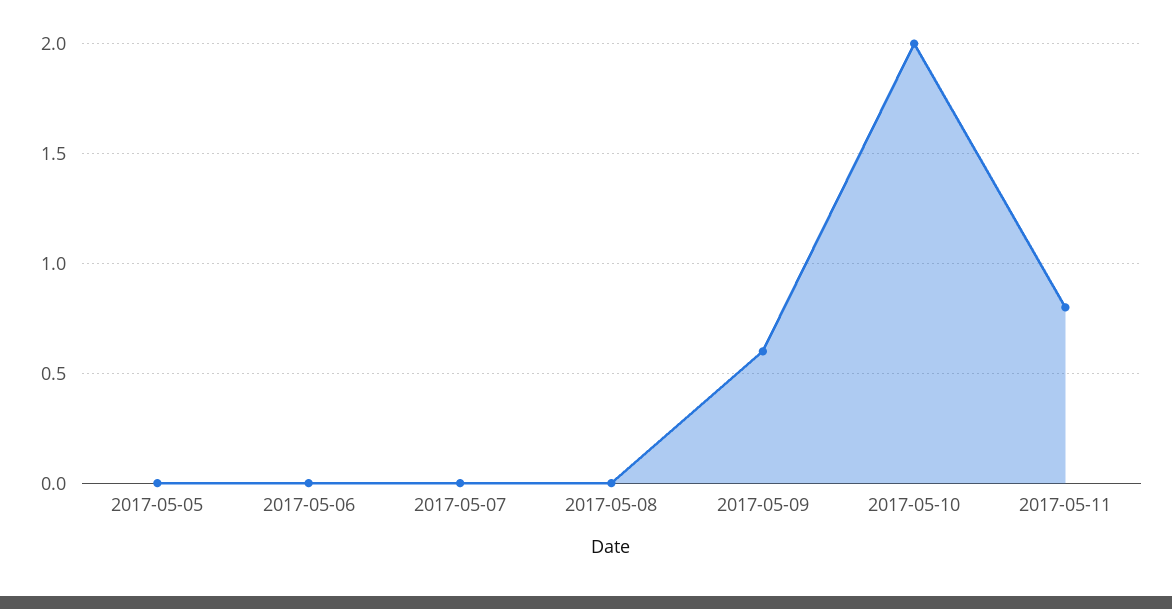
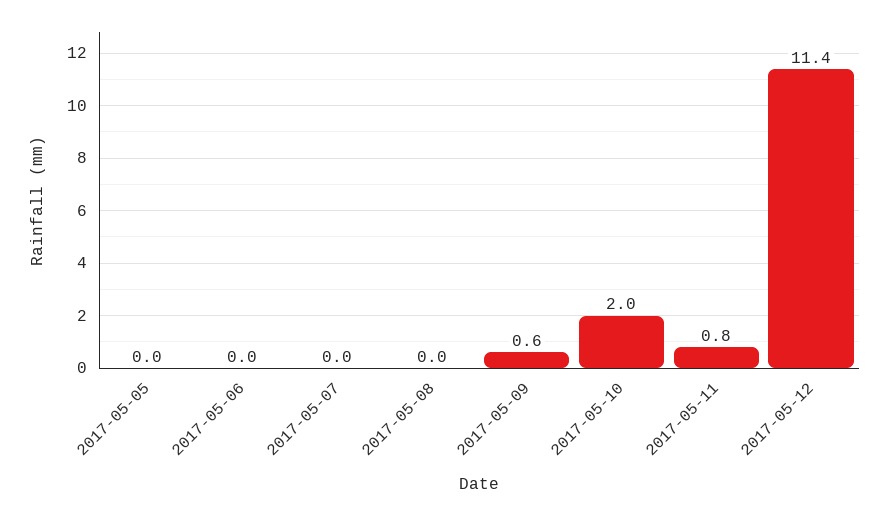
2017-05-12: none -> 11.4

